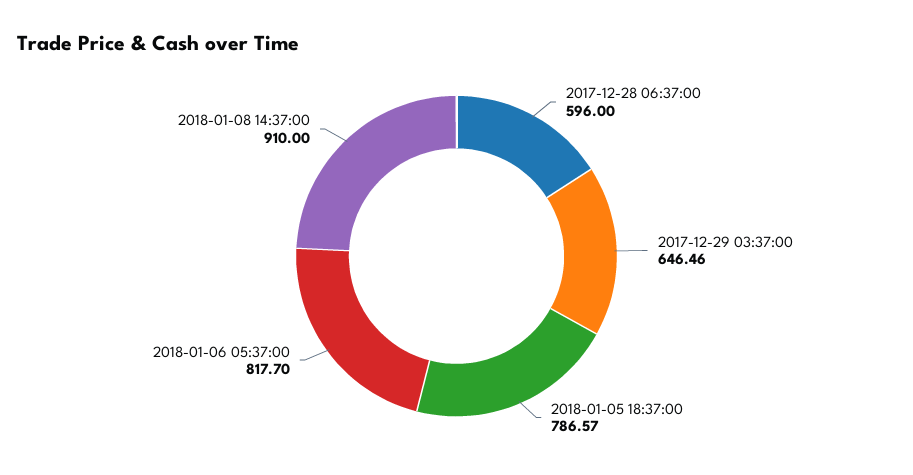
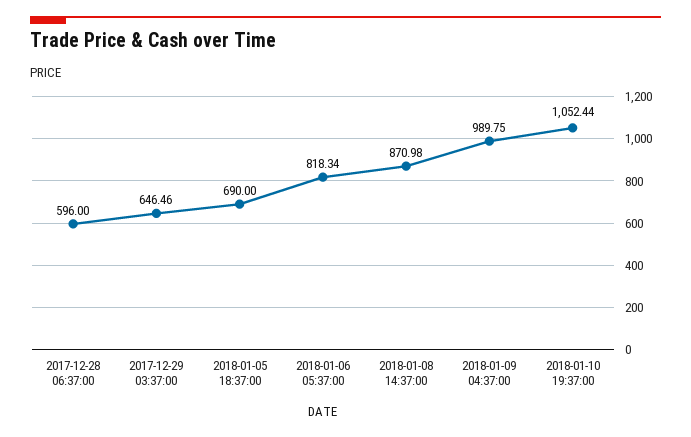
2018-01-05 18:37:00: 786.57 -> 690
2018-01-06 05:37:00: 817.7 -> 818.34
2018-01-08 14:37:00: 910 -> 870.98
2018-01-09 04:37:00: none -> 989.75
2018-01-10 19:37:00: none -> 1052.44

